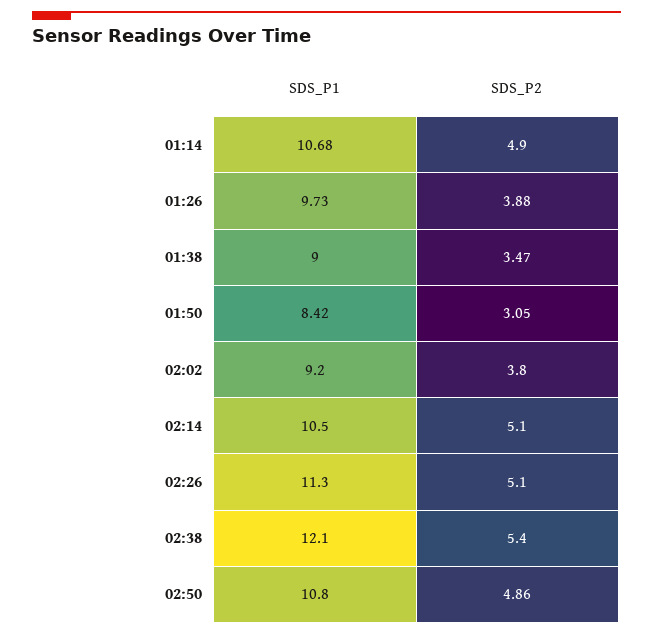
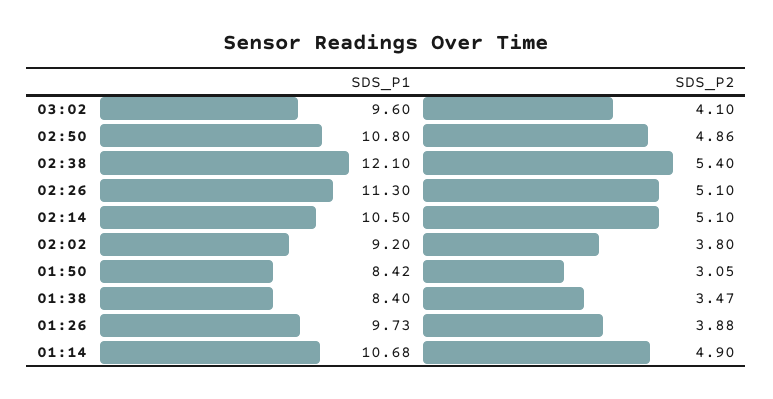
SDS_P1, 01:38: 9 -> 8.4
SDS_P1, 03:02: none -> 9.6
SDS_P2, 03:02: none -> 4.1

